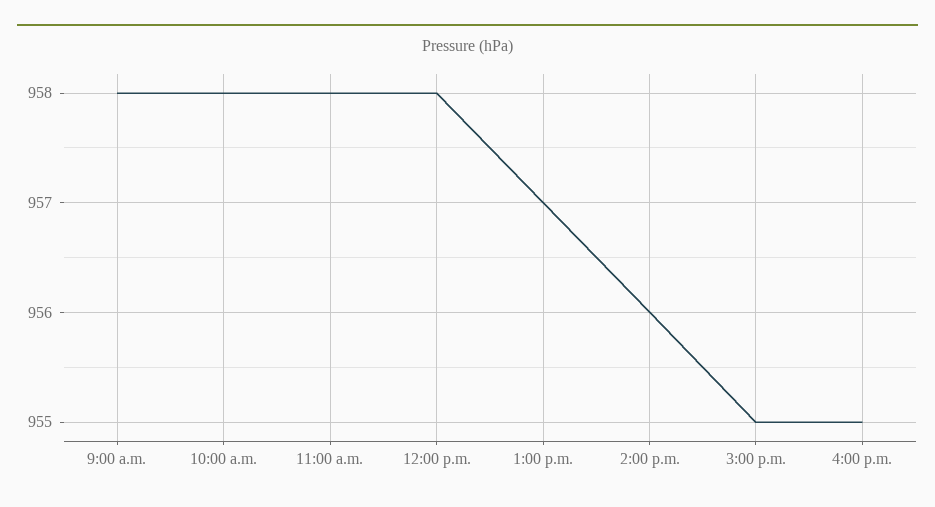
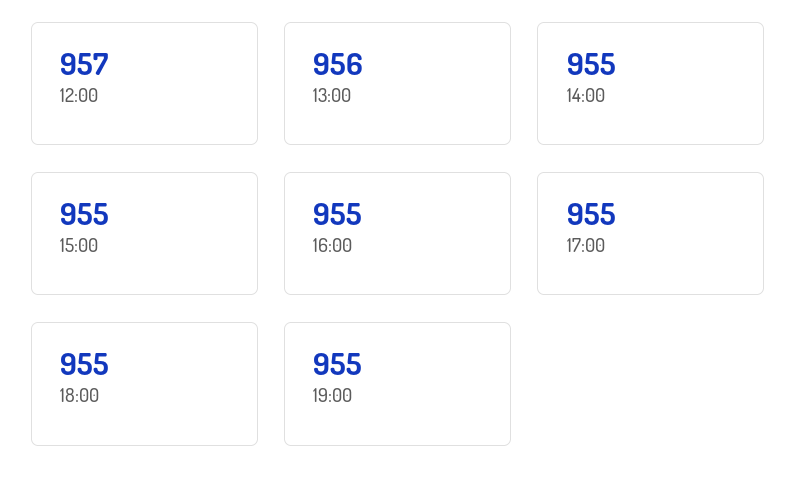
9:00 a.m.: 958 -> none
10:00 a.m.: 958 -> none
11:00 a.m.: 958 -> none
12:00 p.m.: 958 -> 957
1:00 p.m.: 957 -> 956
2:00 p.m.: 956 -> 955
17:00: none -> 955
18:00: none -> 955
19:00: none -> 955

